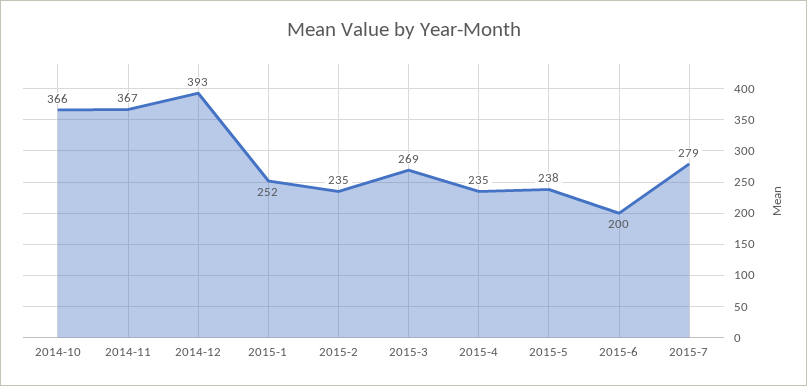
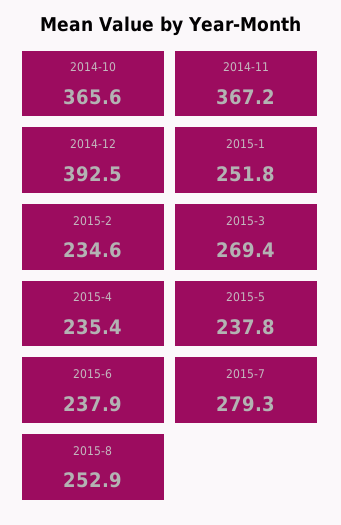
2015-6: 200 -> 237.9
2015-8: none -> 252.9

